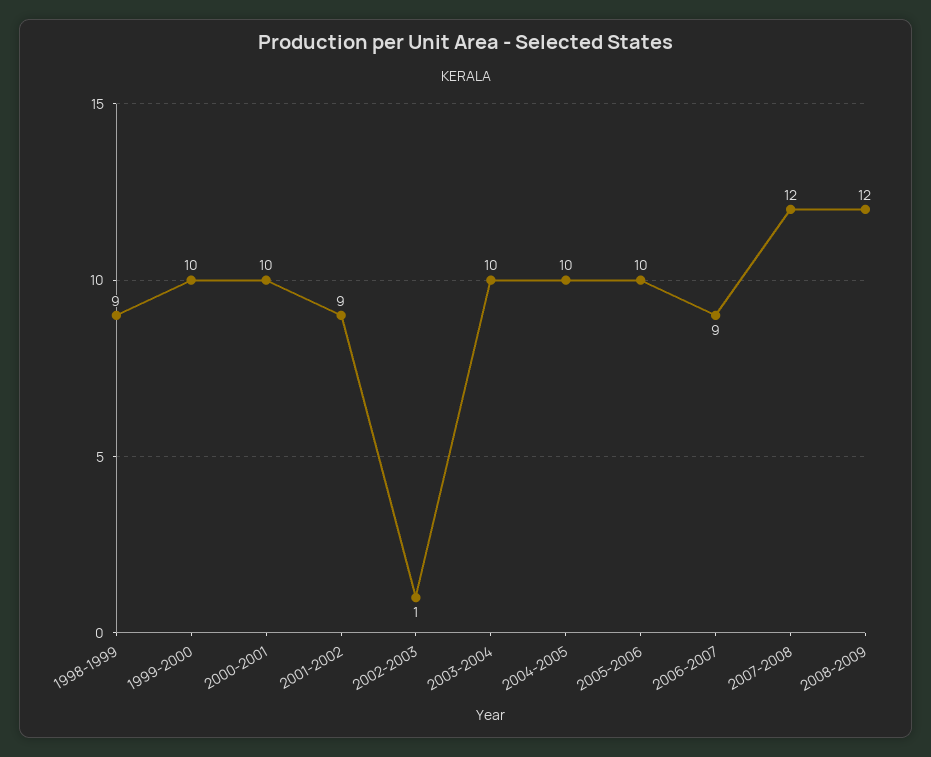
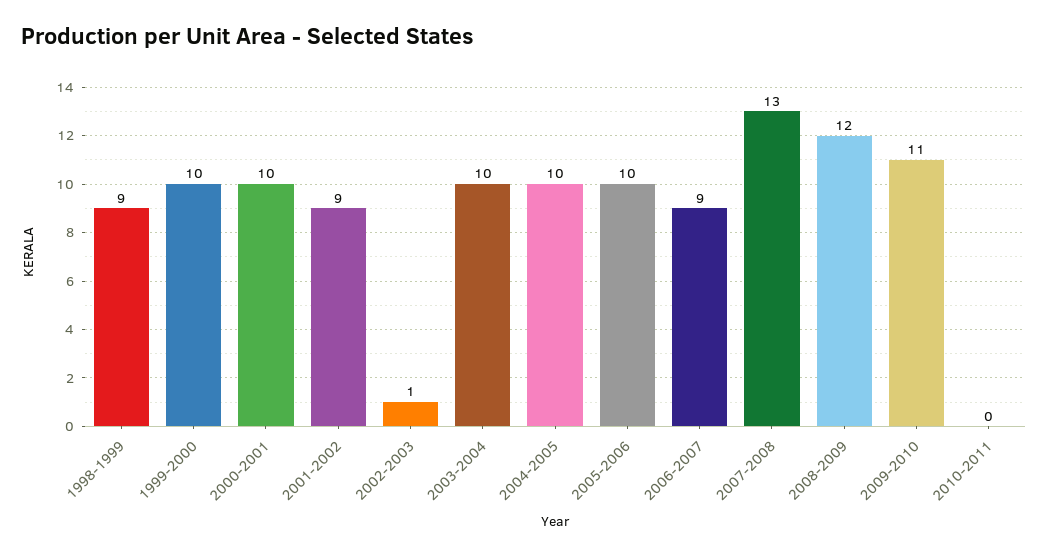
2007-2008: 12 -> 13
2009-2010: none -> 11
2010-2011: none -> 0

